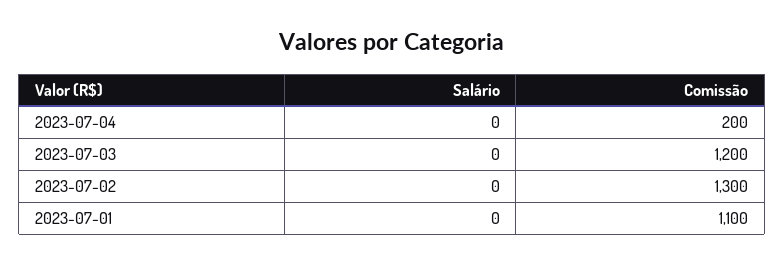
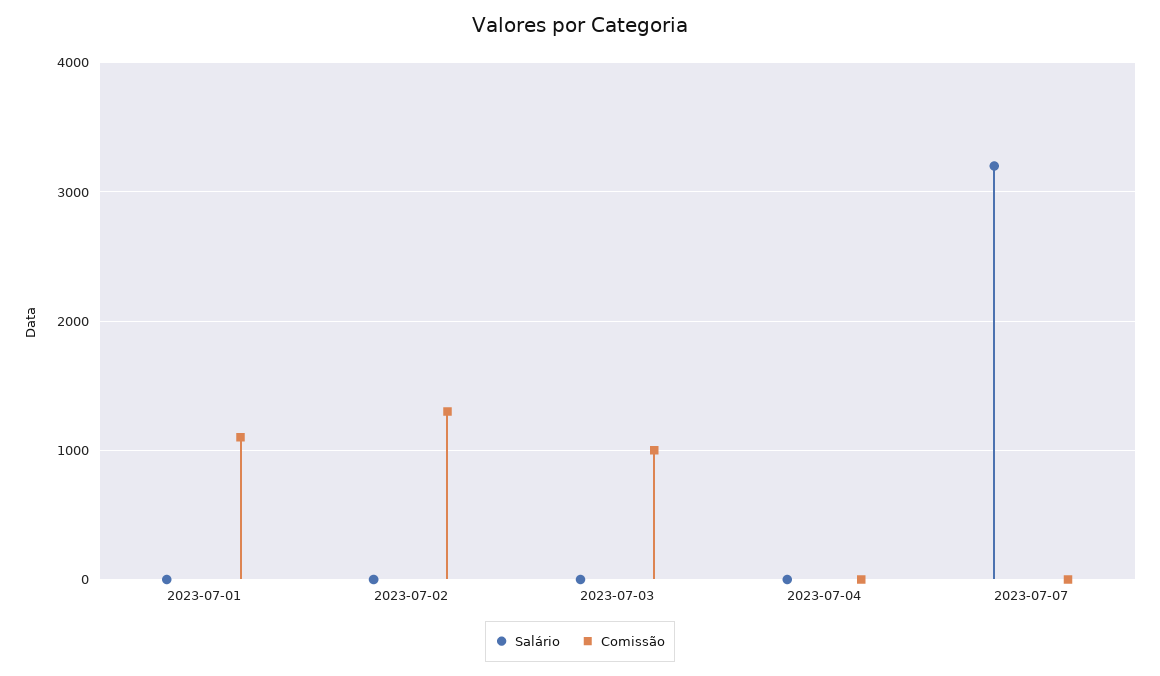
Comissão, 2023-07-04: 200 -> 0
Comissão, 2023-07-03: 1200 -> 1000
Salário, 2023-07-07: none -> 3200
Comissão, 2023-07-07: none -> 0

